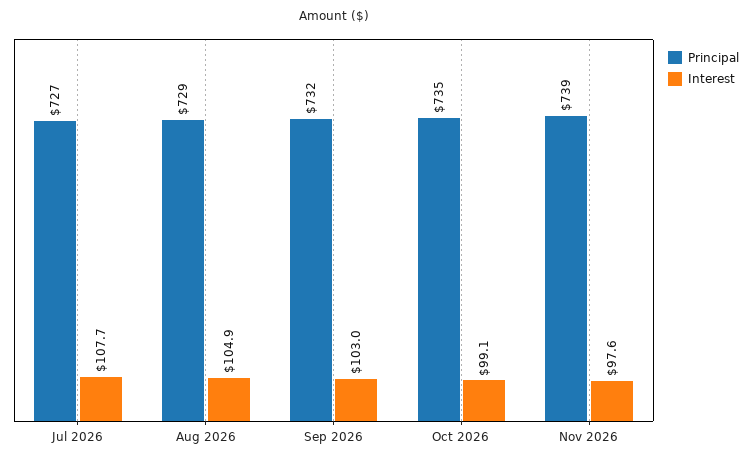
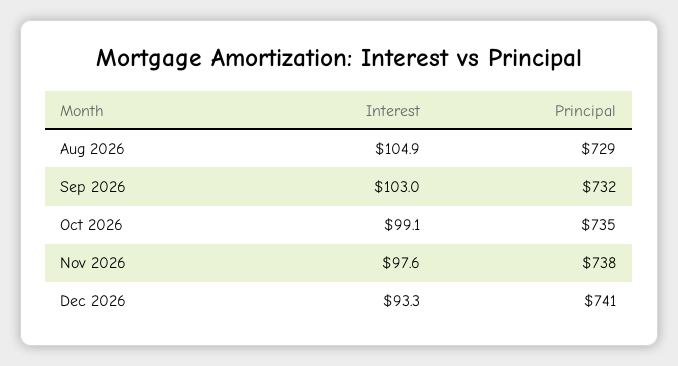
Principal, Jul 2026: 727 -> none
Interest, Jul 2026: 107.7 -> none
Principal, Nov 2026: 739 -> 738
Interest, Dec 2026: none -> 93.3
Principal, Dec 2026: none -> 741

